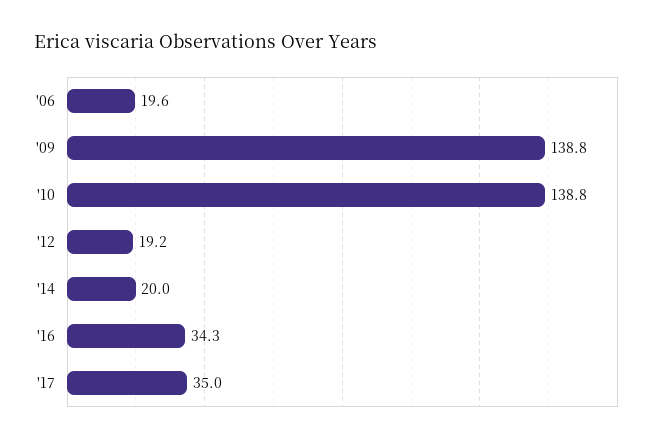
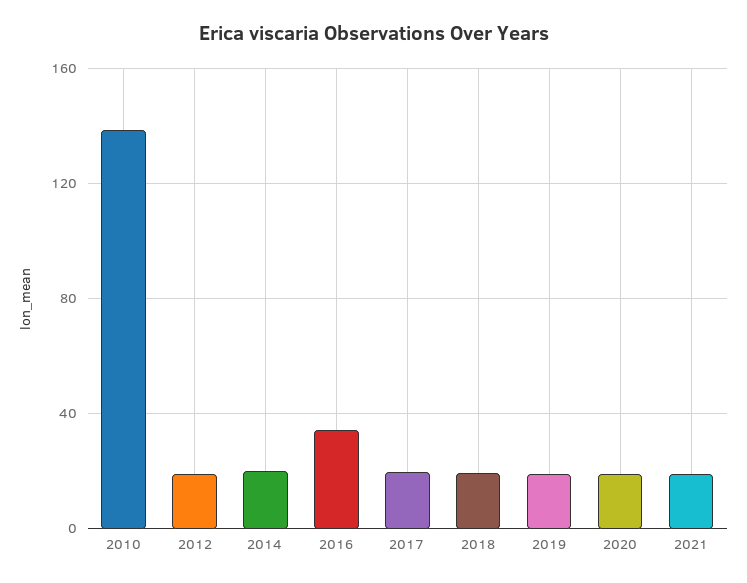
'06: 19.6 -> none
'09: 138.8 -> none
'17: 35 -> 20
2018: none -> 20
2019: none -> 20
2020: none -> 20
2021: none -> 20

